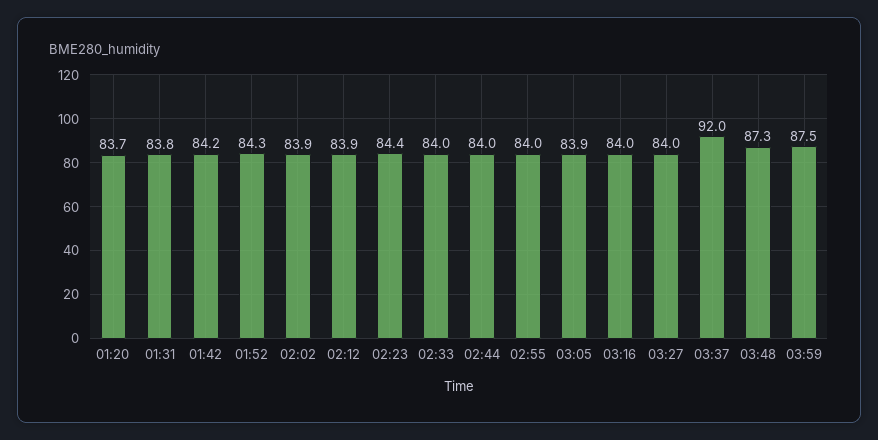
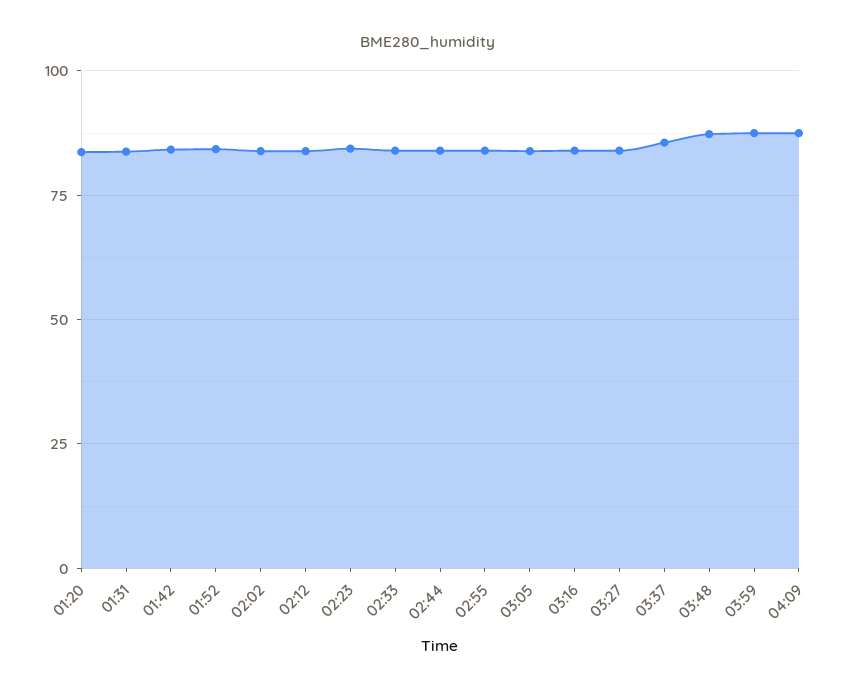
03:37: 92 -> 85
04:09: none -> 87.5

